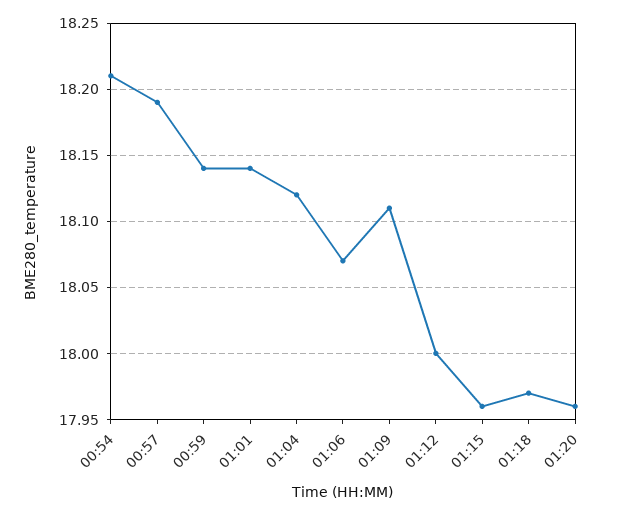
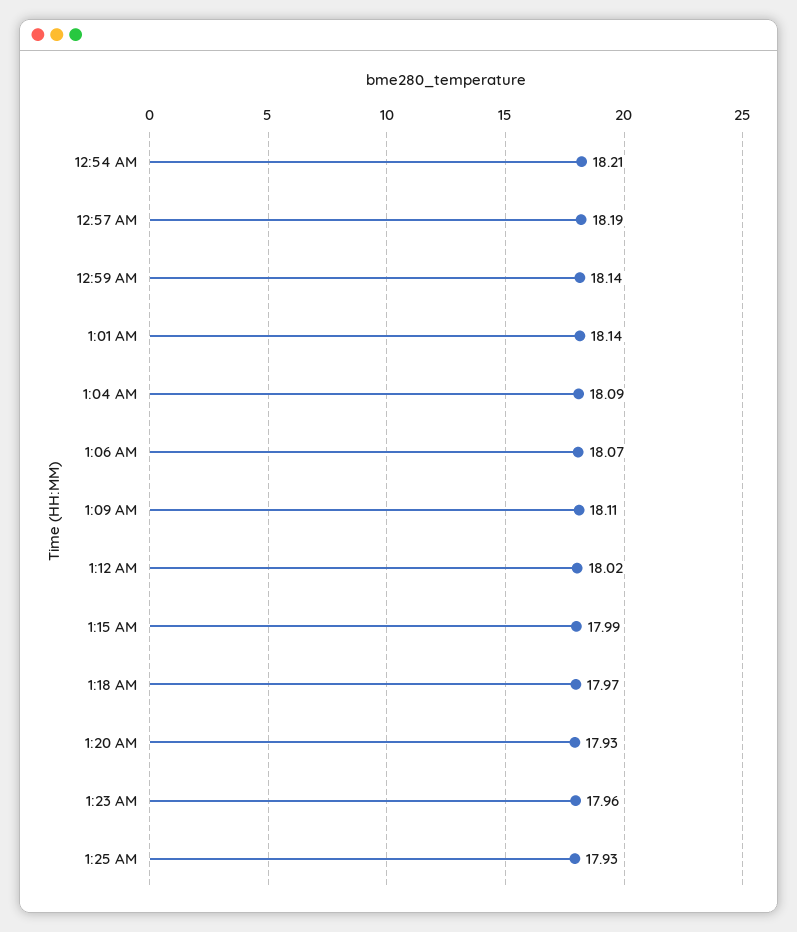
01:04: 18.12 -> 18.09
01:12: 18 -> 18.02
01:15: 17.96 -> 17.99
01:20: 17.96 -> 17.93
1:23 AM: none -> 17.96
1:25 AM: none -> 17.93

